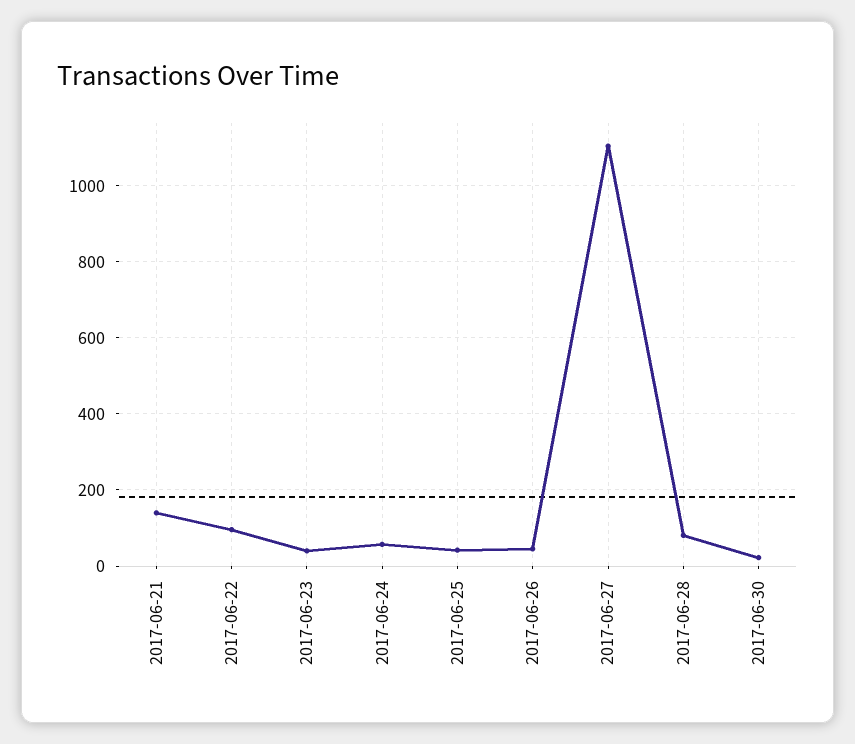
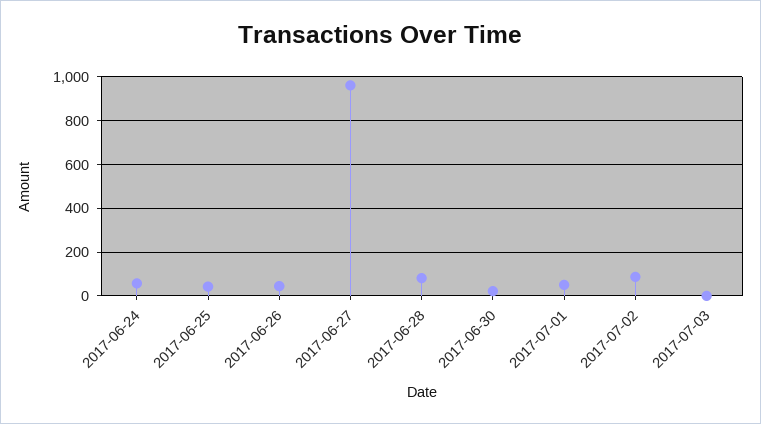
2017-06-21: 140 -> none
2017-06-22: 100 -> none
2017-06-23: 40 -> none
2017-06-27: 1100 -> 950
2017-07-01: none -> 50
2017-07-02: none -> 100
2017-07-03: none -> 0

